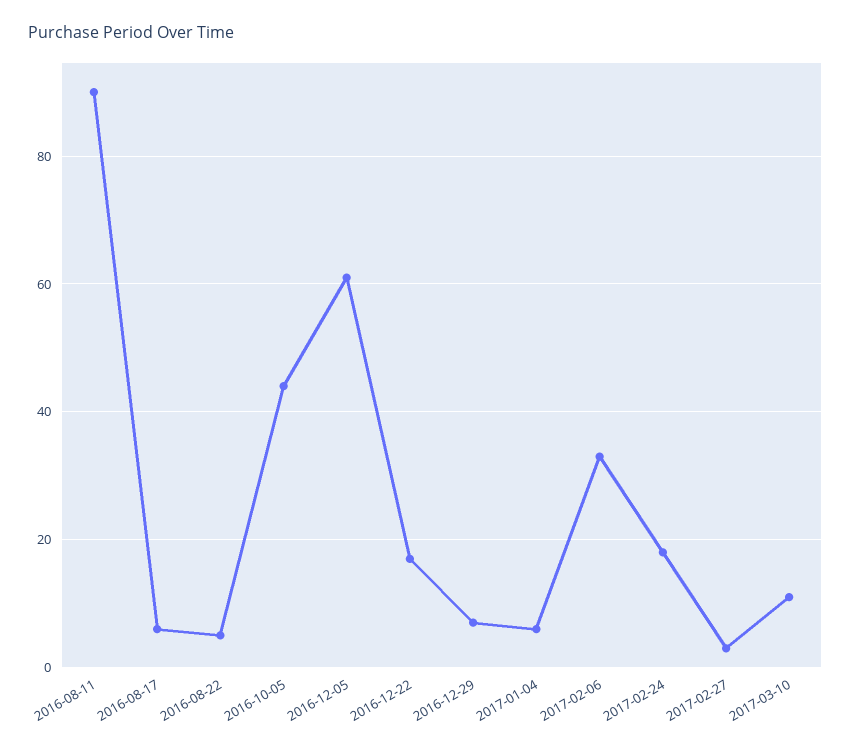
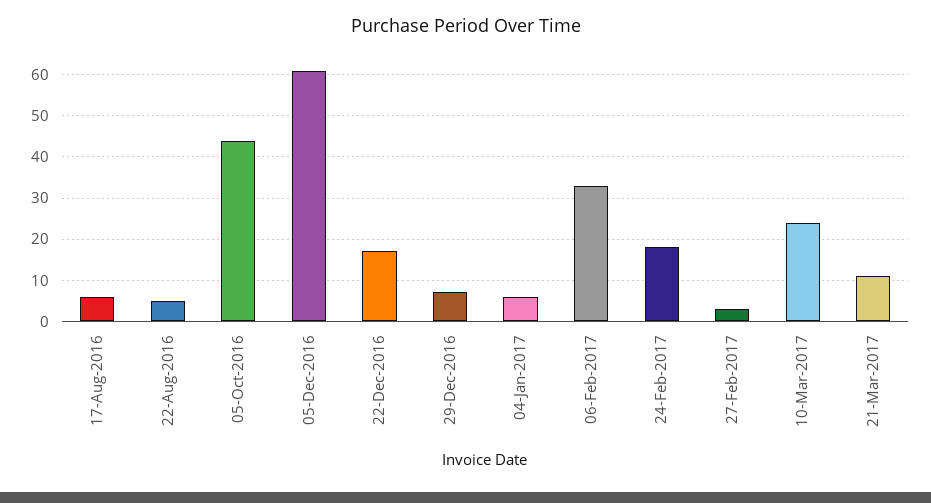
2016-08-11: 90 -> none
2017-03-10: 10 -> 25
21-Mar-2017: none -> 10

